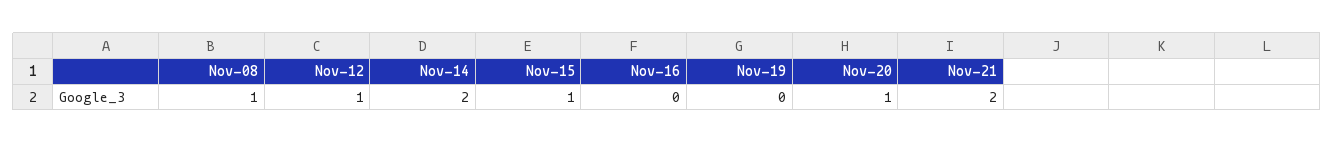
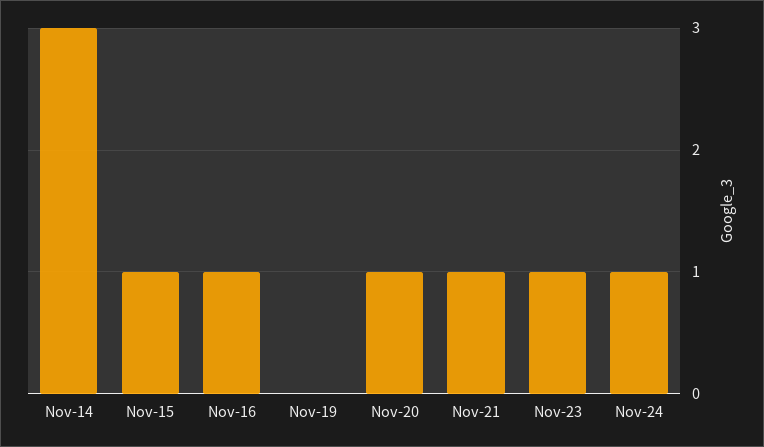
Nov-08: 1 -> none
Nov-12: 1 -> none
Nov-14: 2 -> 3
Nov-16: 0 -> 1
Nov-21: 2 -> 1
Nov-23: none -> 1
Nov-24: none -> 1

